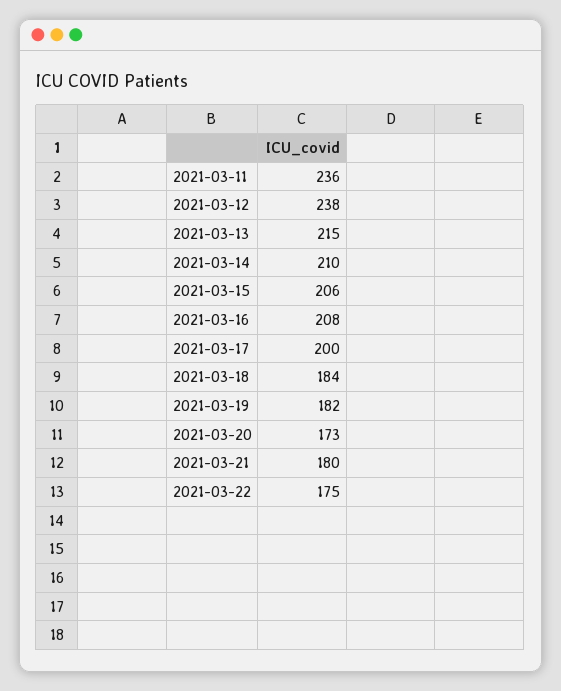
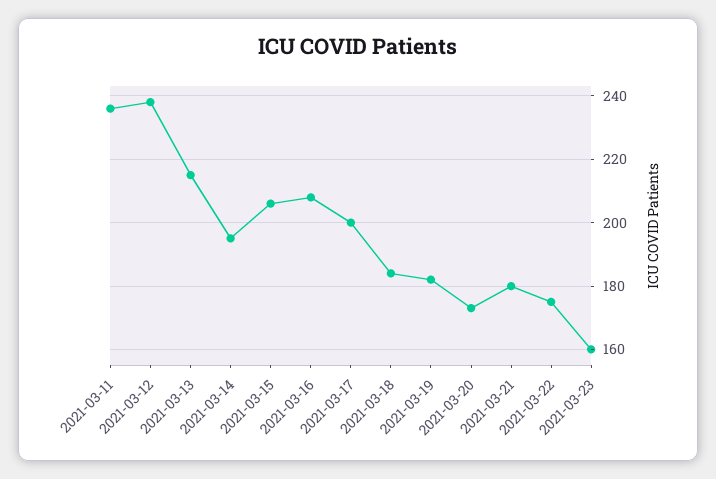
2021-03-14: 210 -> 195
2021-03-23: none -> 160

